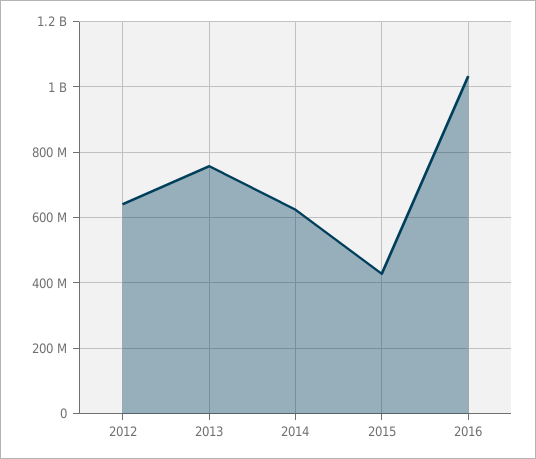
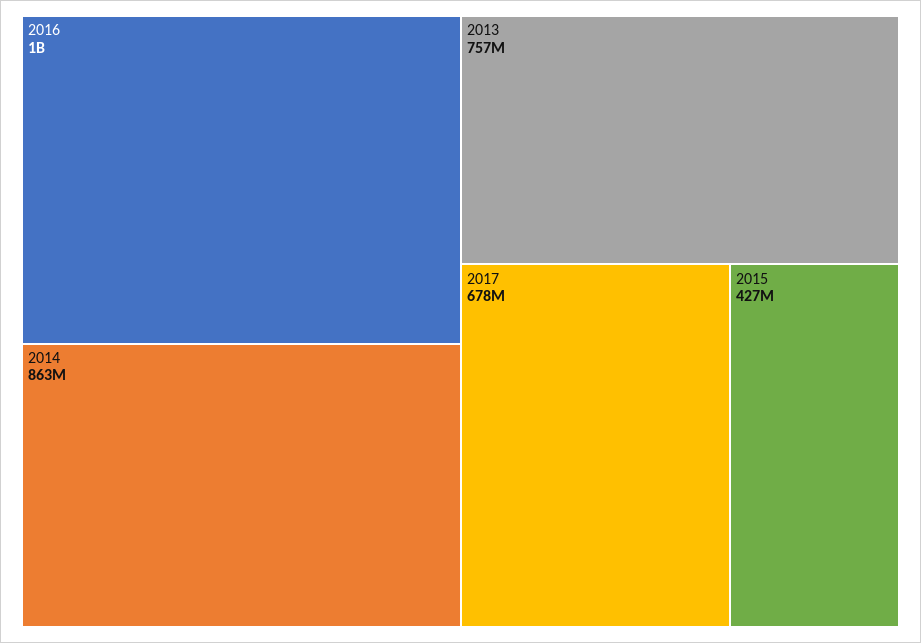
2012: 640000000 -> none
2014: 620000000 -> 863000000
2017: none -> 678000000

